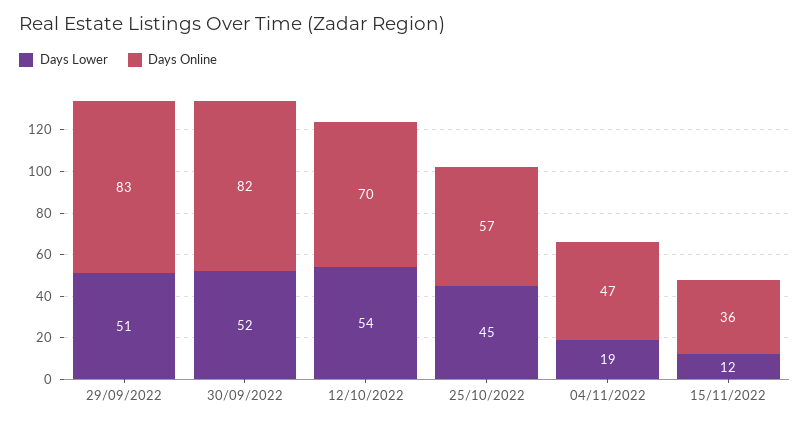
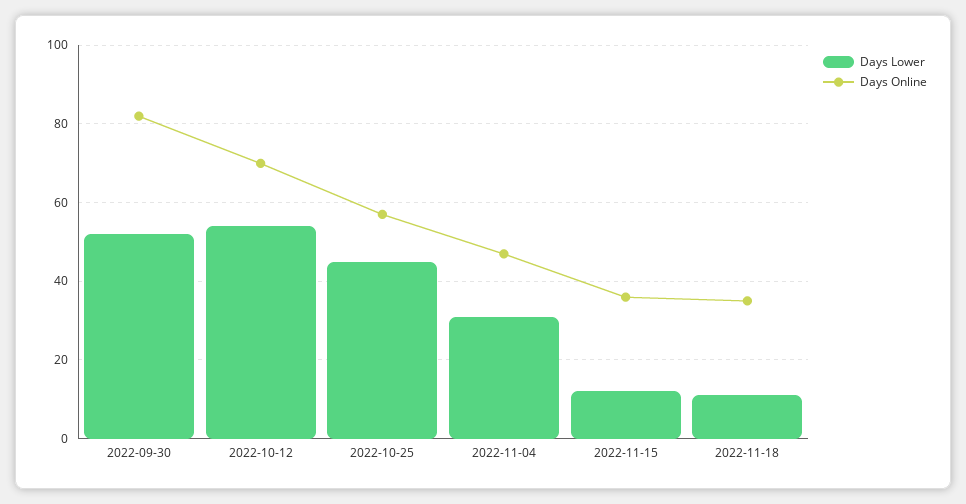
Days Lower, 29/09/2022: 51 -> none
Days Online, 29/09/2022: 83 -> none
Days Lower, 04/11/2022: 19 -> 30
Days Lower, 2022-11-18: none -> 10
Days Online, 2022-11-18: none -> 35

